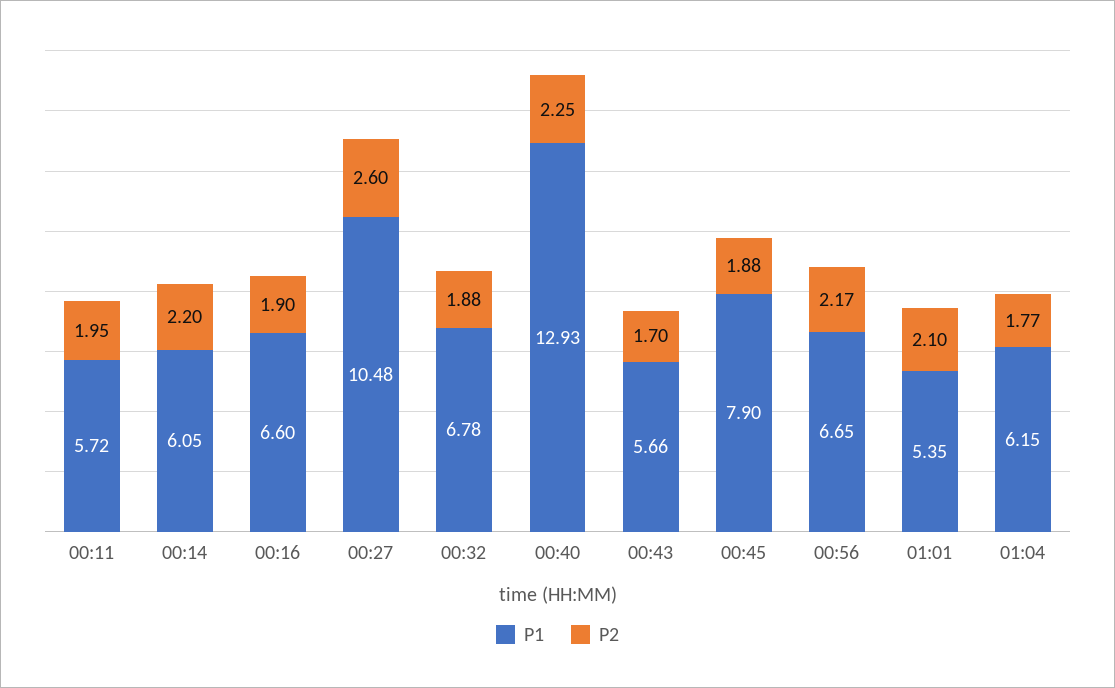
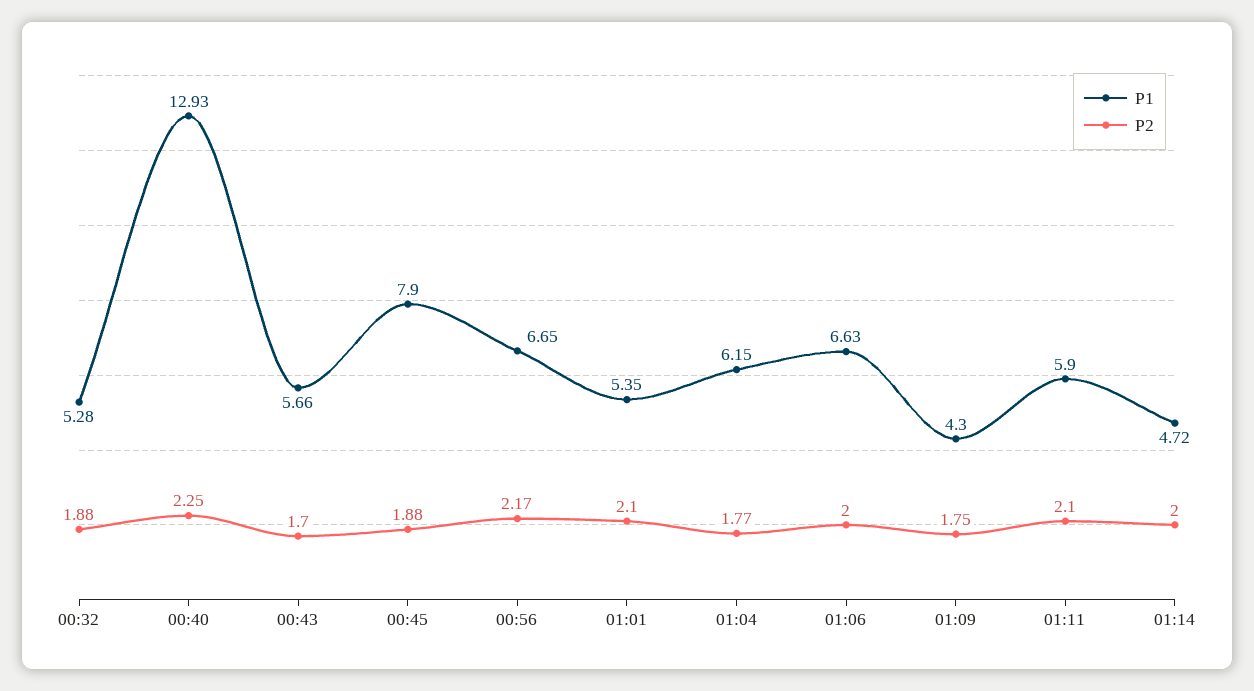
P1, 00:11: 5.72 -> none
P2, 00:11: 1.95 -> none
P1, 00:14: 6.05 -> none
P2, 00:14: 2.2 -> none
P1, 00:16: 6.6 -> none
P2, 00:16: 1.9 -> none
P1, 00:27: 10.48 -> none
P2, 00:27: 2.6 -> none
P1, 00:32: 6.78 -> 5.28
P1, 01:06: none -> 6.63
P2, 01:06: none -> 2
P1, 01:09: none -> 4.3
P2, 01:09: none -> 1.75
P1, 01:11: none -> 5.9
P2, 01:11: none -> 2.1
P1, 01:14: none -> 4.72
P2, 01:14: none -> 2

